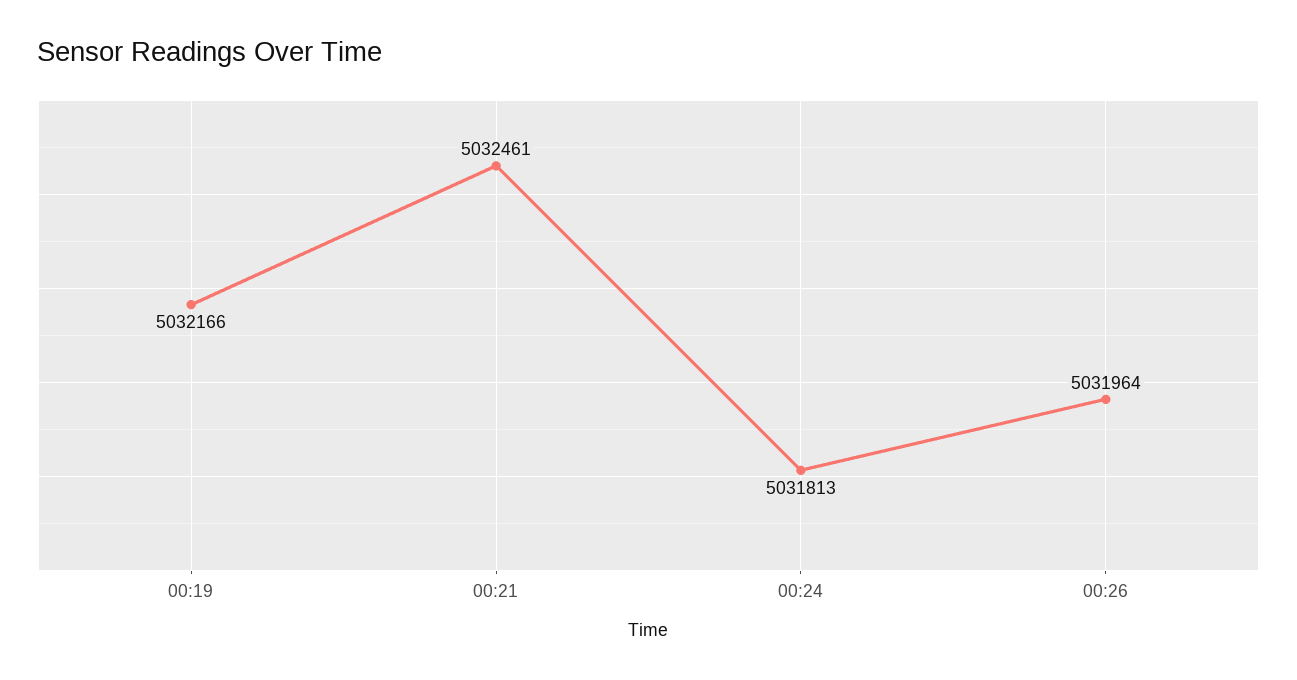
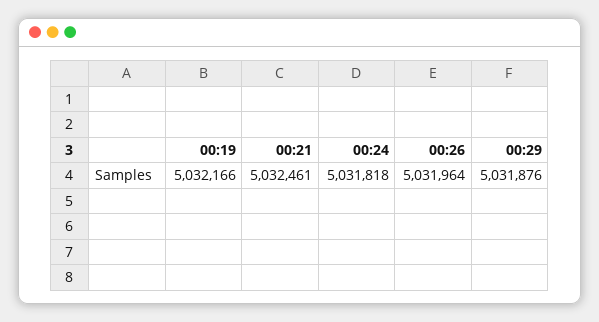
00:24: 5031813 -> 5031818
00:29: none -> 5031876

